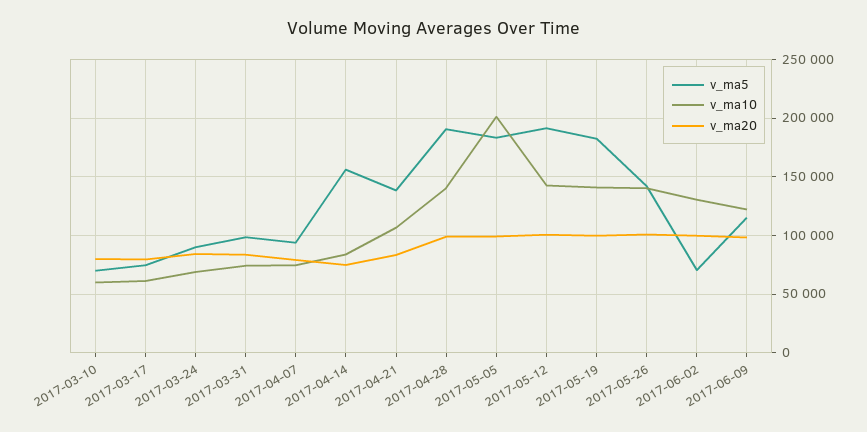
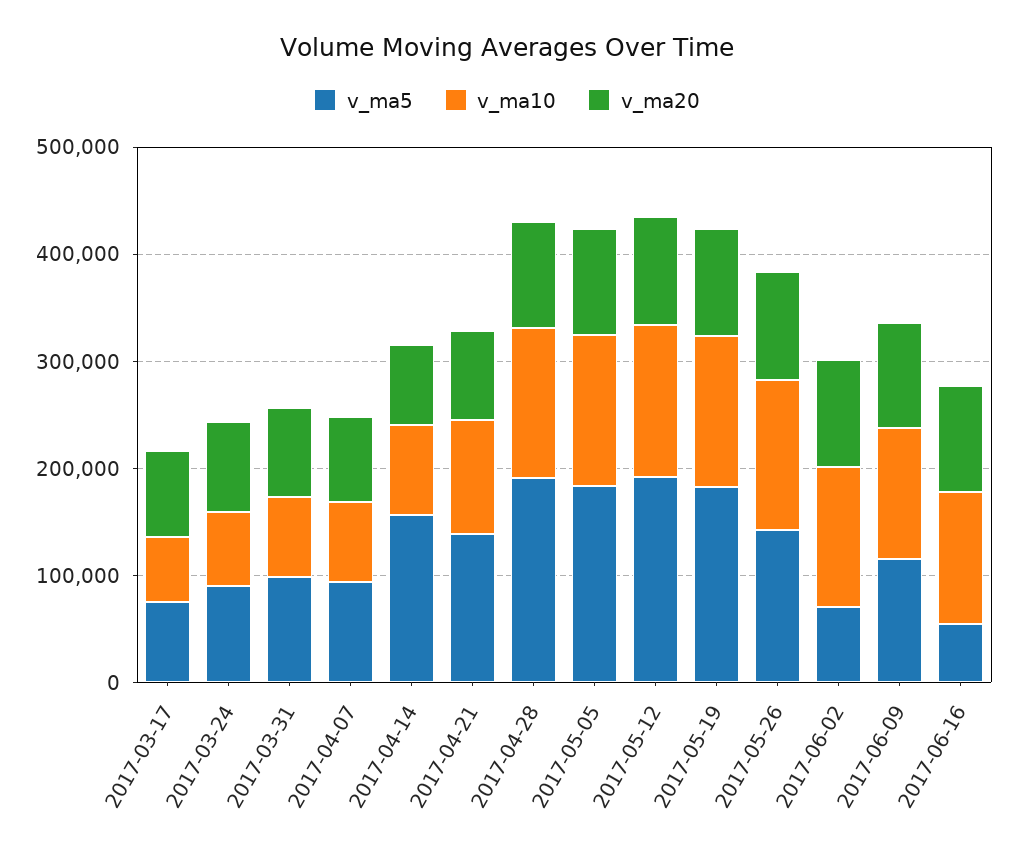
v_ma5, 2017-03-10: 70000 -> none
v_ma10, 2017-03-10: 60000 -> none
v_ma20, 2017-03-10: 80000 -> none
v_ma10, 2017-05-05: 200000 -> 140000
v_ma5, 2017-06-16: none -> 60000
v_ma10, 2017-06-16: none -> 120000
v_ma20, 2017-06-16: none -> 100000

